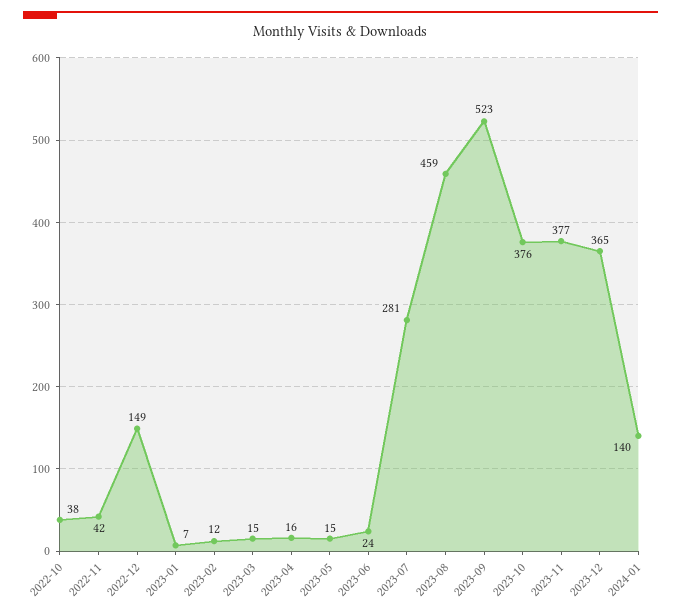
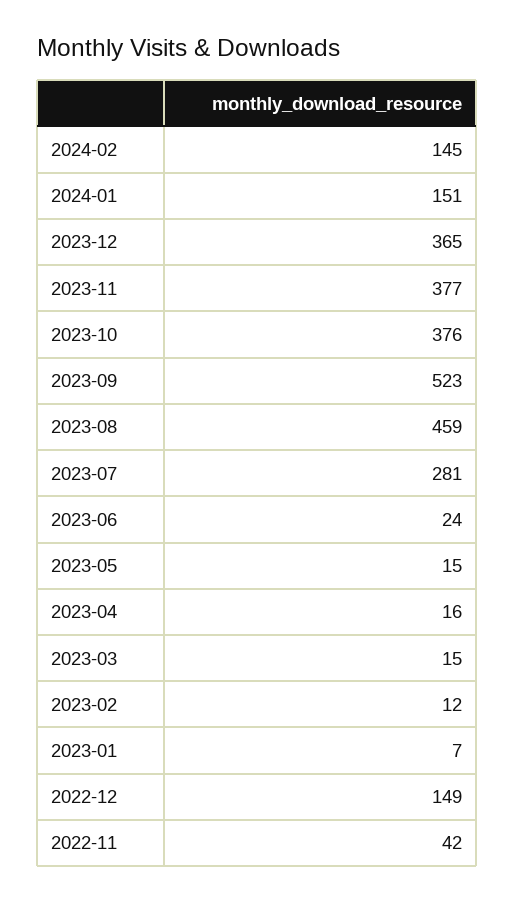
2022-10: 38 -> none
2024-01: 140 -> 151
2024-02: none -> 145

